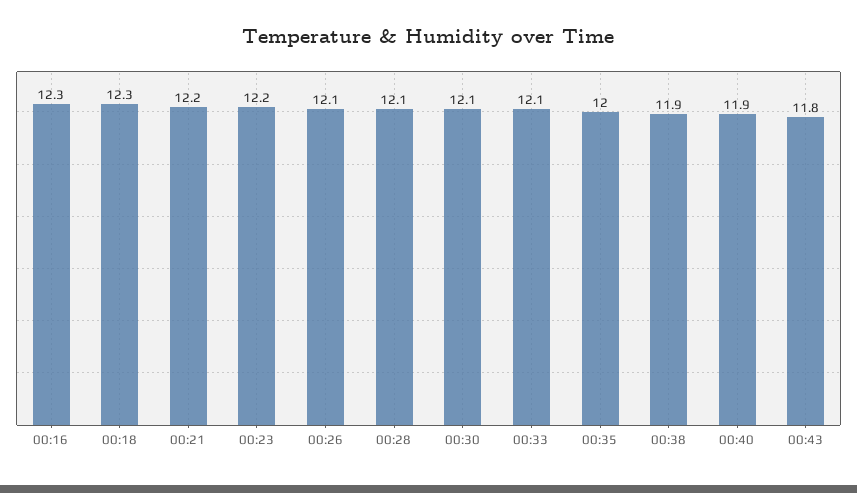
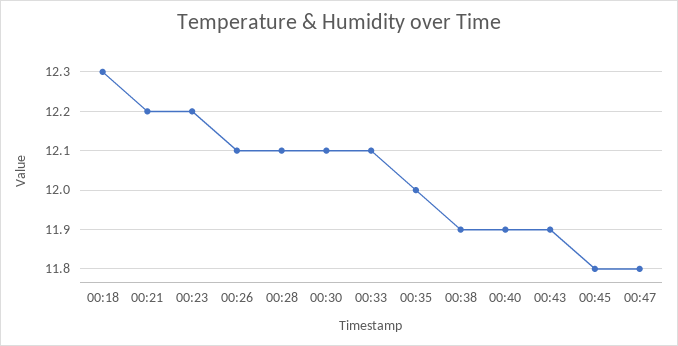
00:16: 12.3 -> none
00:43: 11.8 -> 11.9
00:45: none -> 11.8
00:47: none -> 11.8

